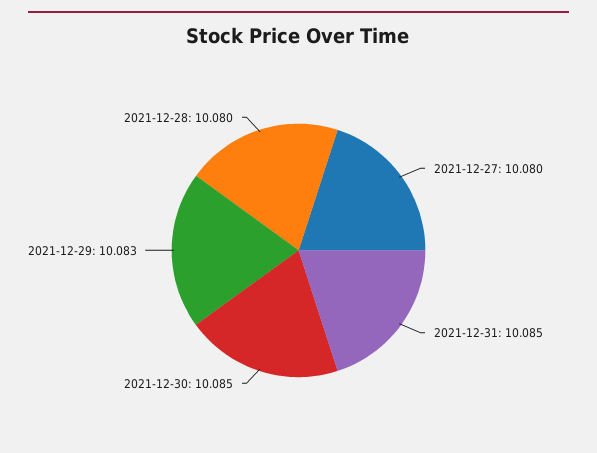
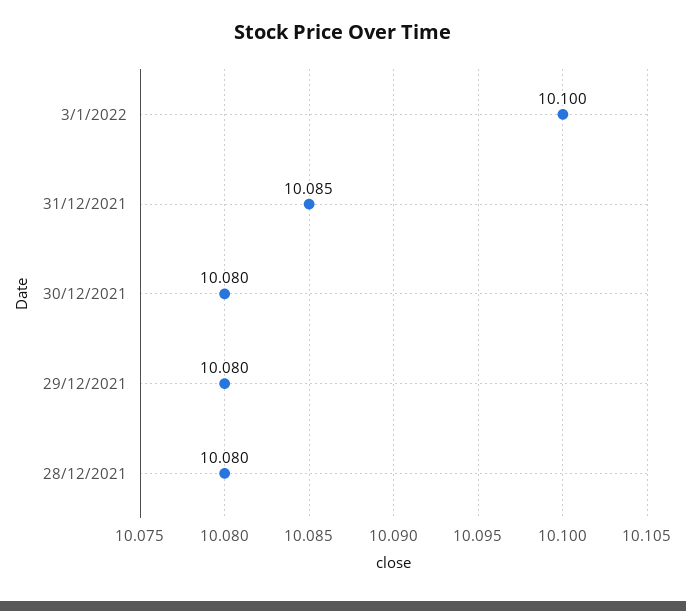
2021-12-27: 10.08 -> none
2021-12-30: 10.085 -> 10.08
2021-12-29: 10.083 -> 10.08
3/1/2022: none -> 10.1

